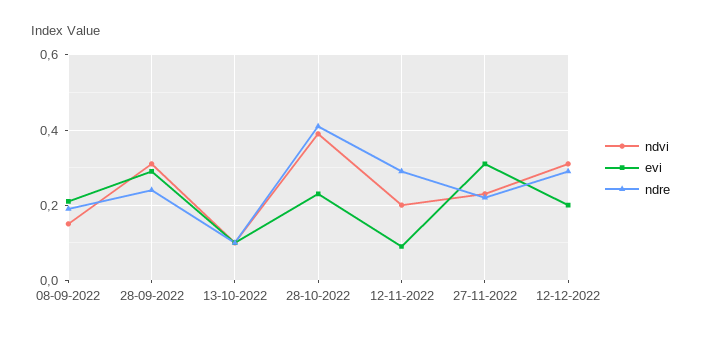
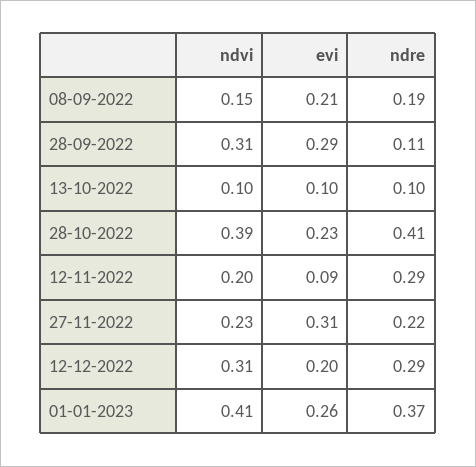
ndre, 28-09-2022: 0.25 -> 0.11
ndvi, 01-01-2023: none -> 0.41
evi, 01-01-2023: none -> 0.26
ndre, 01-01-2023: none -> 0.37

